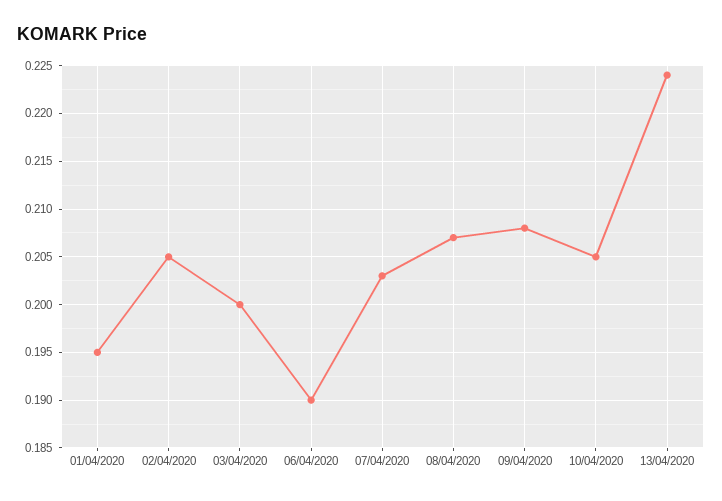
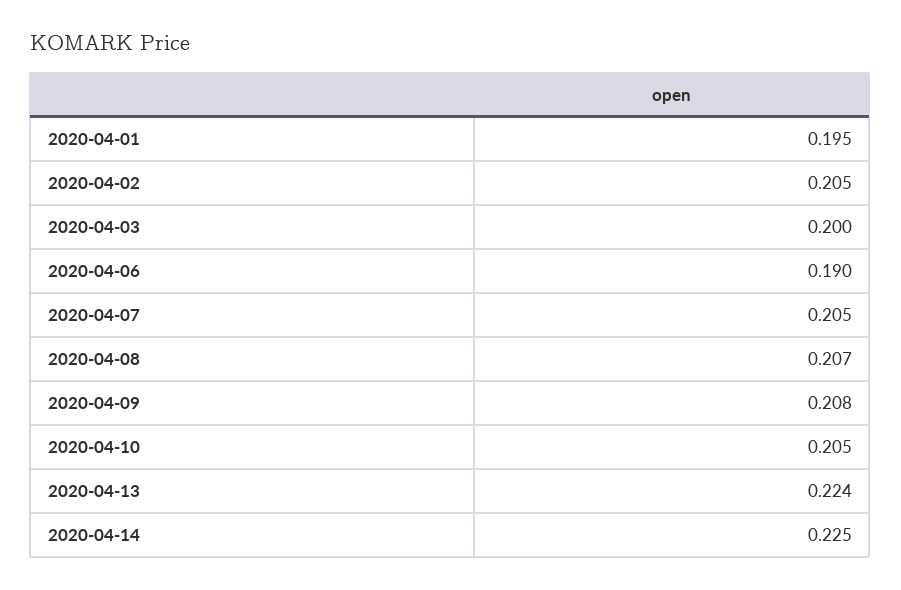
07/04/2020: 0.203 -> 0.205
2020-04-14: none -> 0.225

